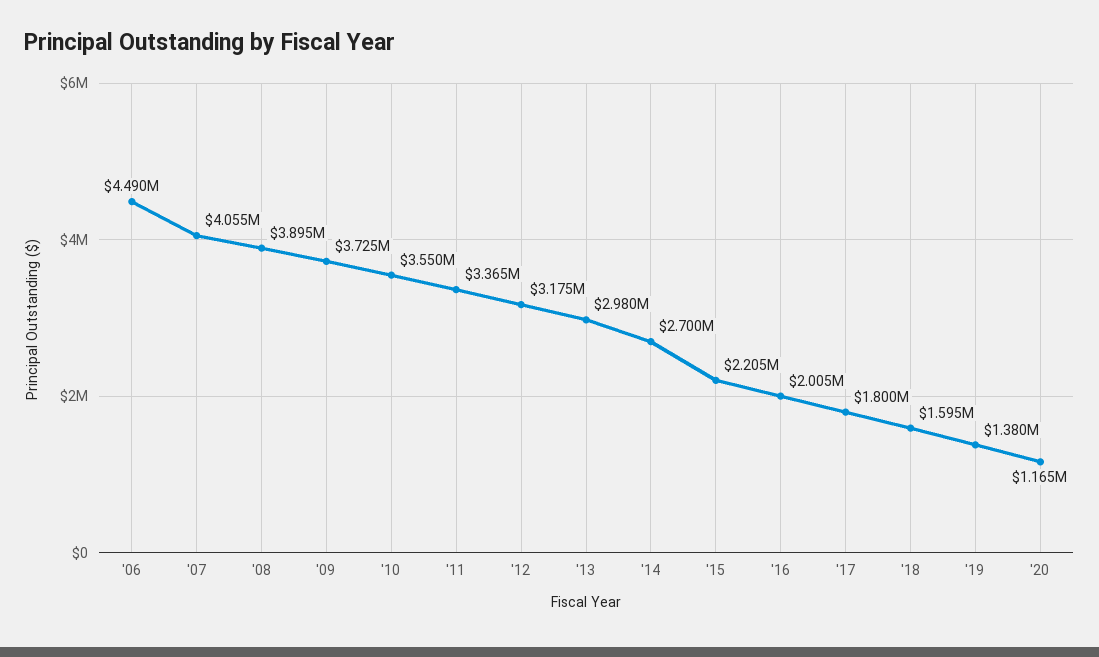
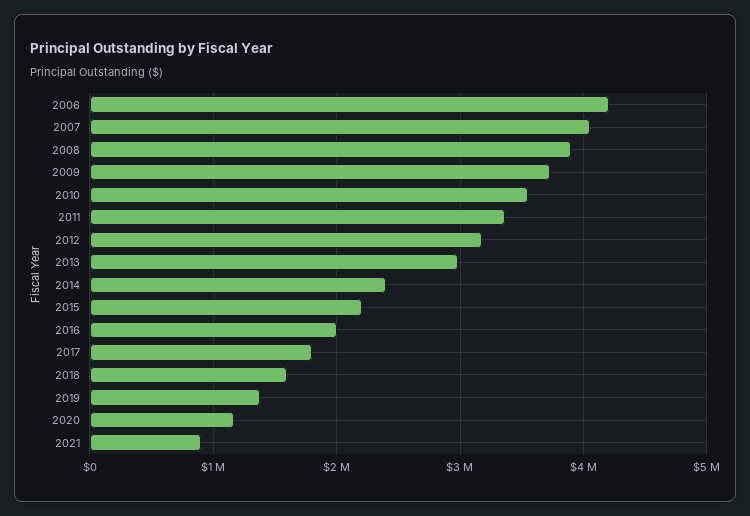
'06: 4490000 -> 4200000
'14: 2700000 -> 2400000
2021: none -> 900000

